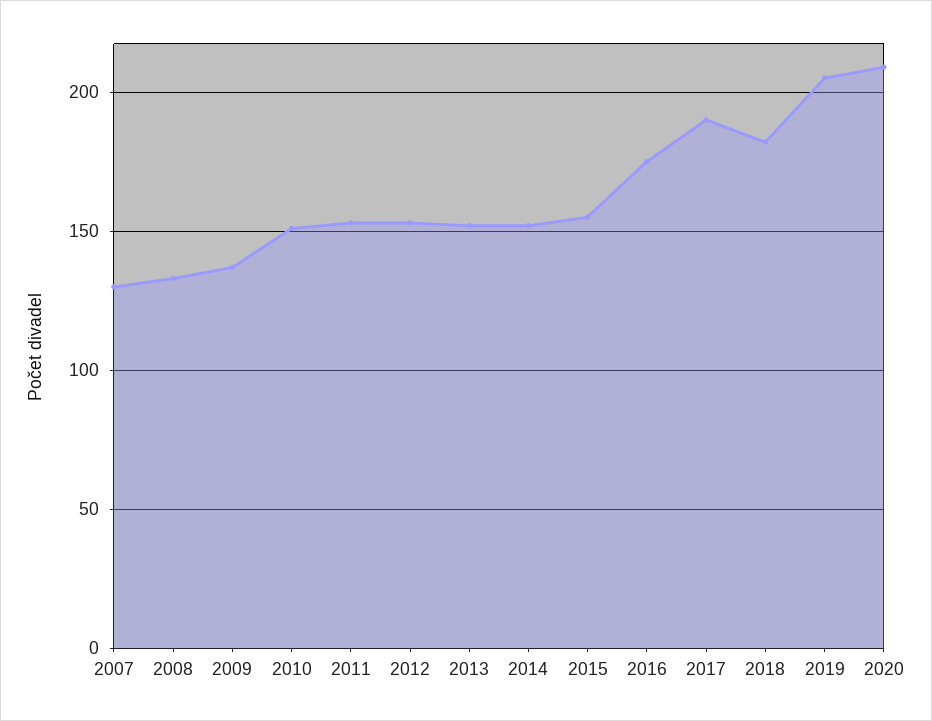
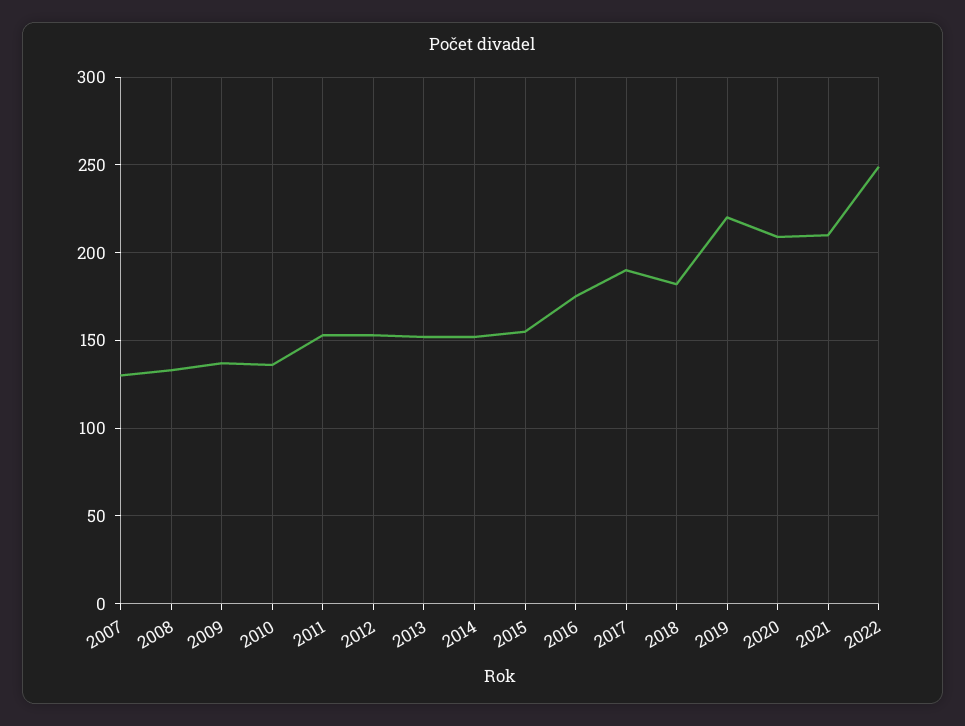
2010: 150 -> 135
2019: 205 -> 220
2021: none -> 210
2022: none -> 250

